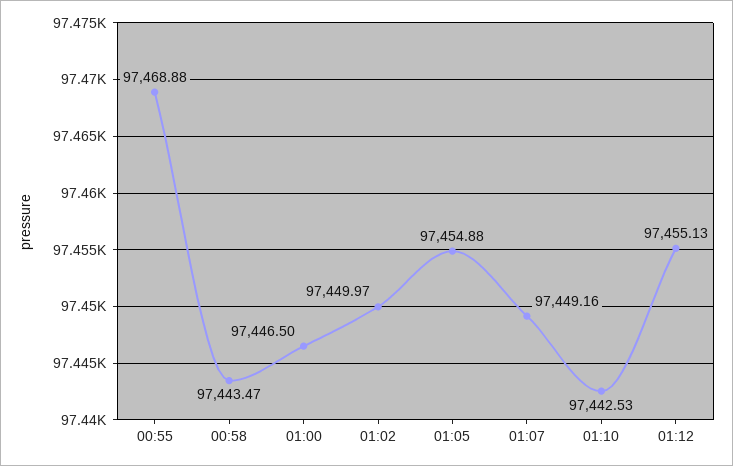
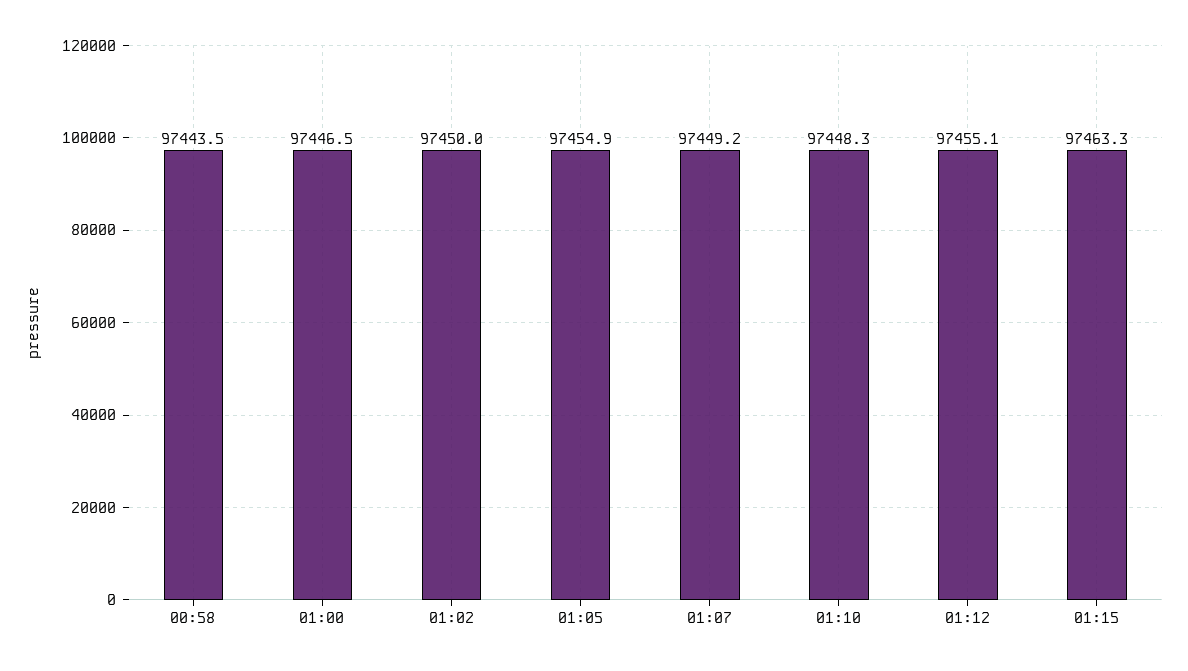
00:55: 97468.88 -> none
01:10: 97442.53 -> 97448.3
01:15: none -> 97463.3

